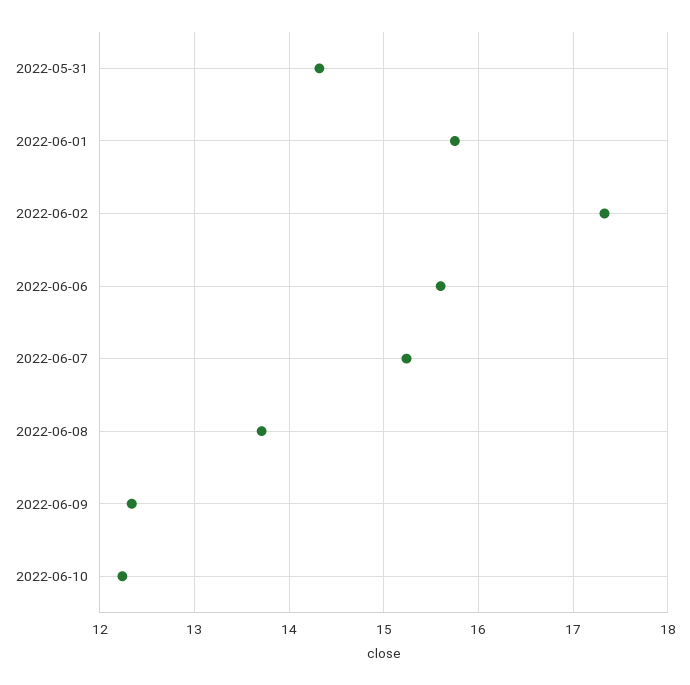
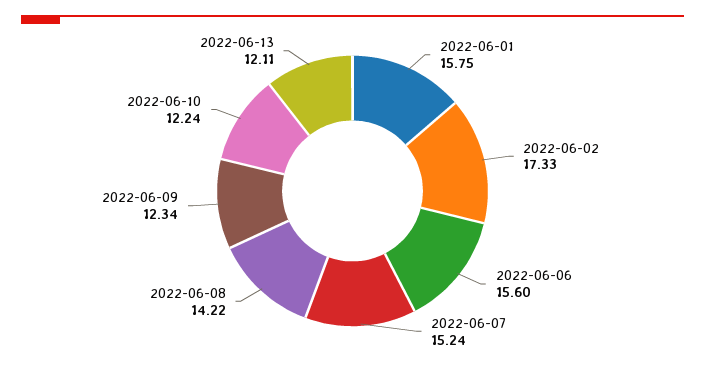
2022-05-31: 14.3 -> none
2022-06-08: 13.7 -> 14.22
2022-06-13: none -> 12.11

